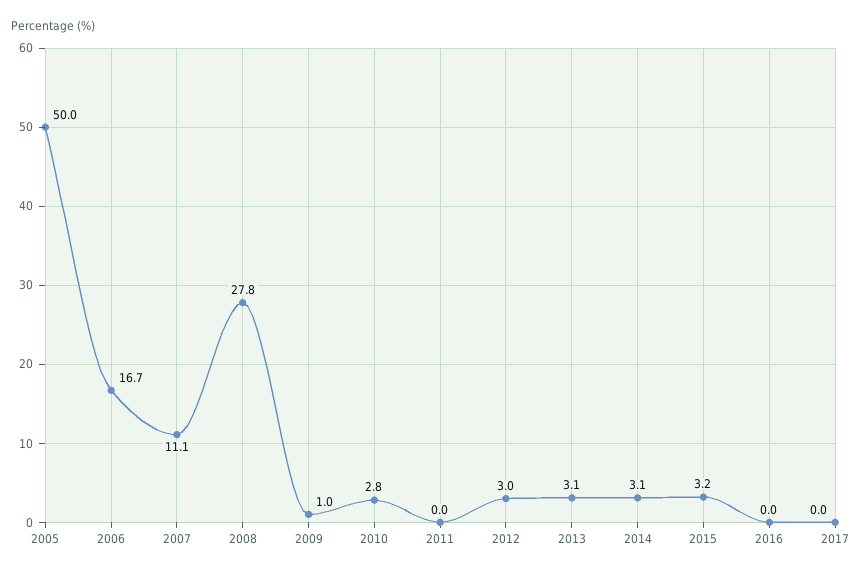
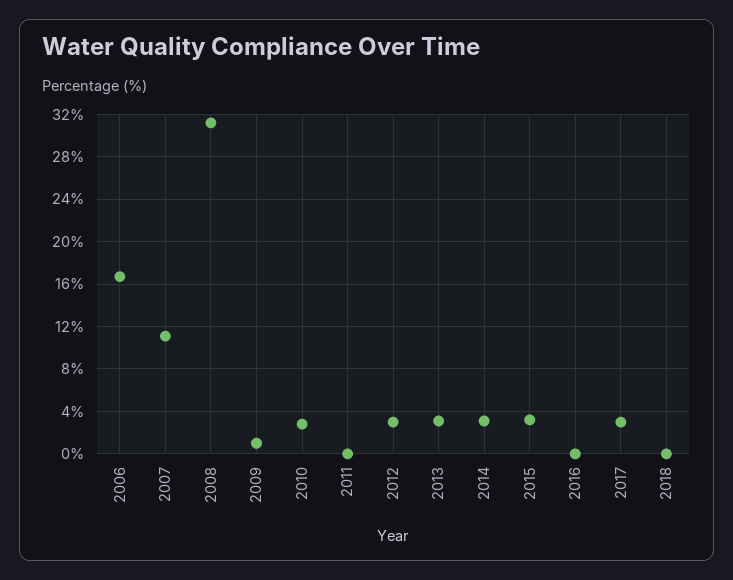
2005: 50 -> none
2008: 27.8 -> 31
2017: 0 -> 3
2018: none -> 0

